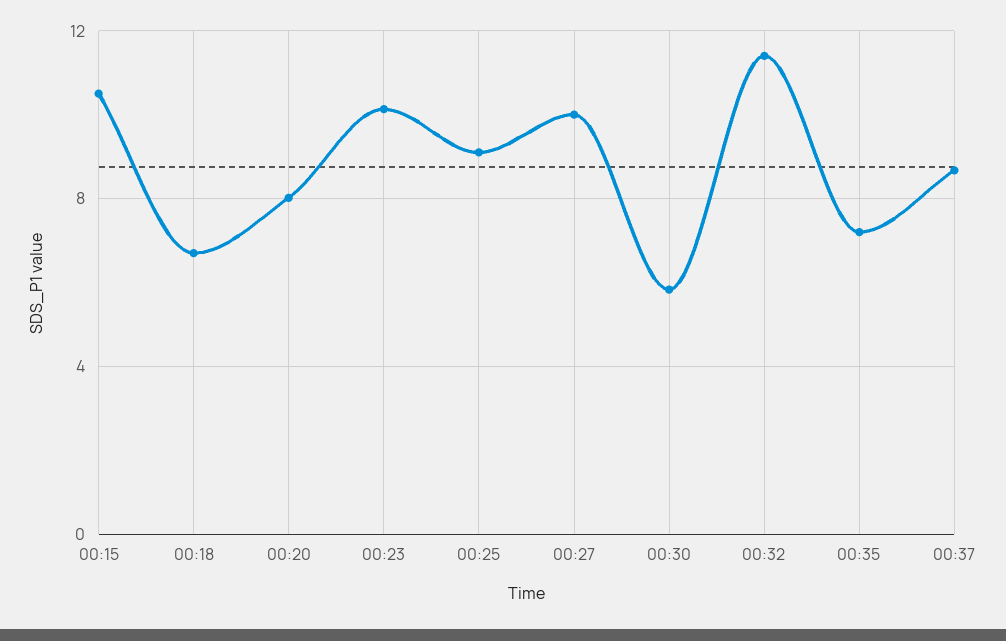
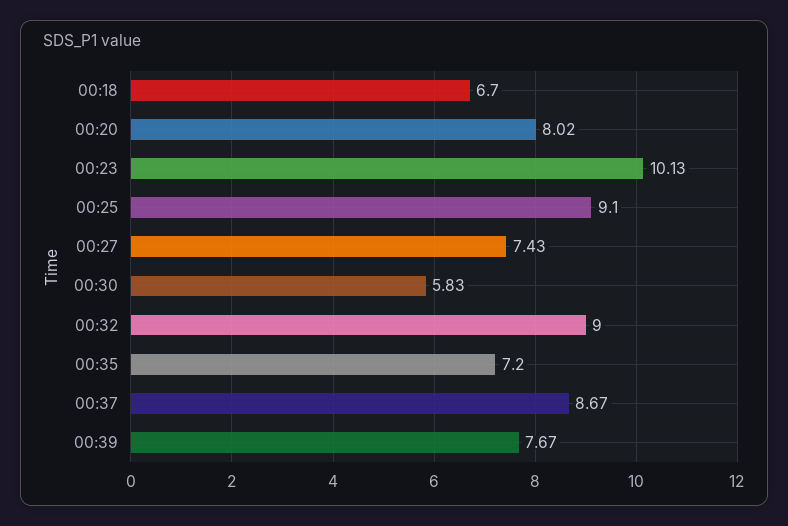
00:15: 10.5 -> none
00:27: 10 -> 7.43
00:32: 11.5 -> 9
00:39: none -> 7.67

